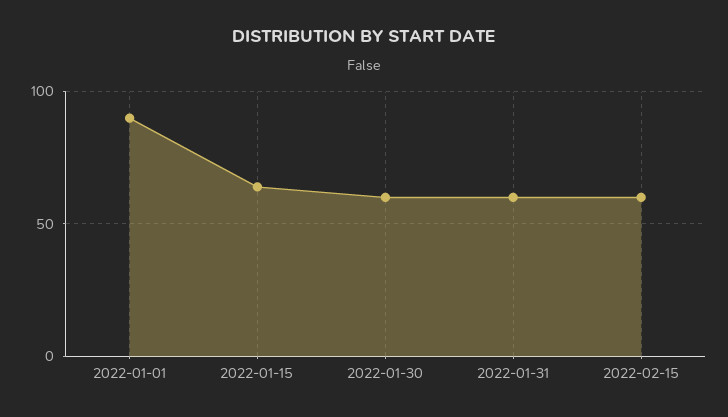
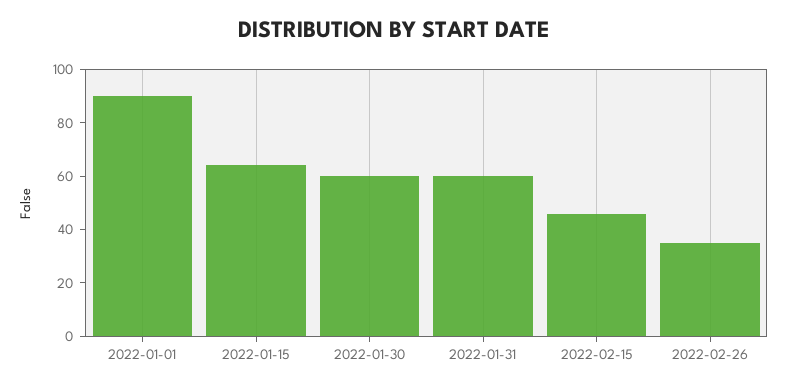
2022-02-15: 60 -> 45
2022-02-26: none -> 35

